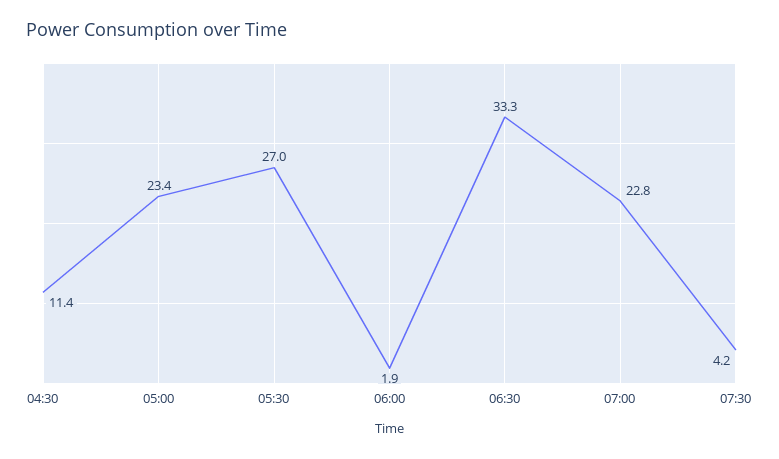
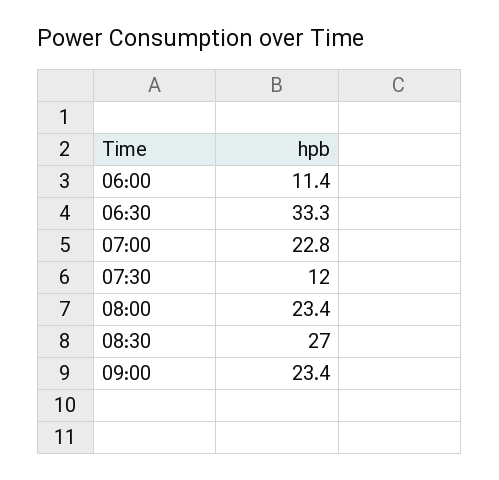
04:30: 11.4 -> none
05:00: 23.4 -> none
05:30: 27 -> none
06:00: 1.9 -> 11.4
07:30: 4.2 -> 12
08:00: none -> 23.4
08:30: none -> 27
09:00: none -> 23.4

